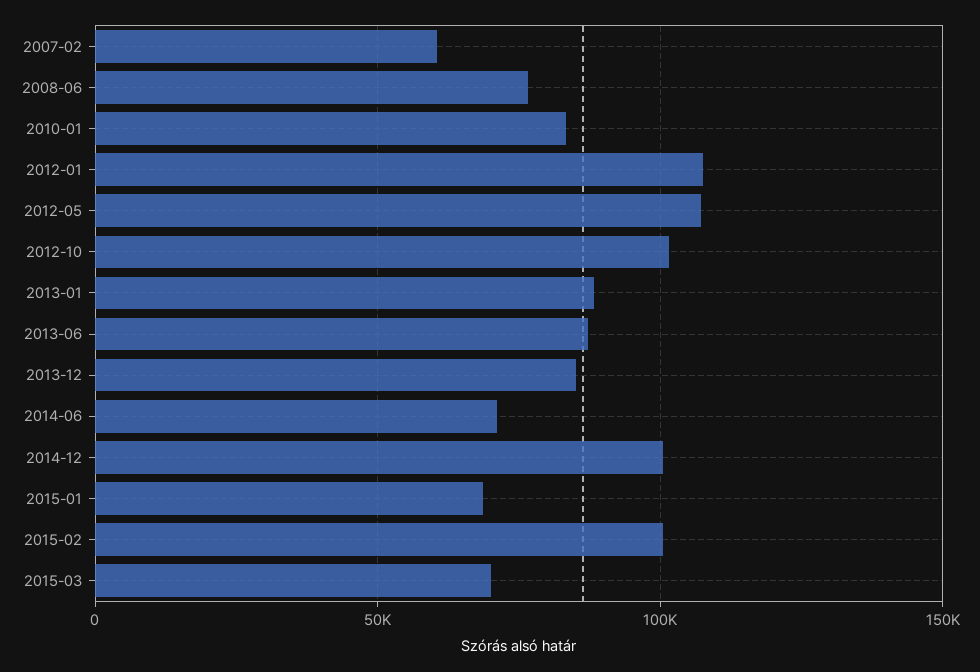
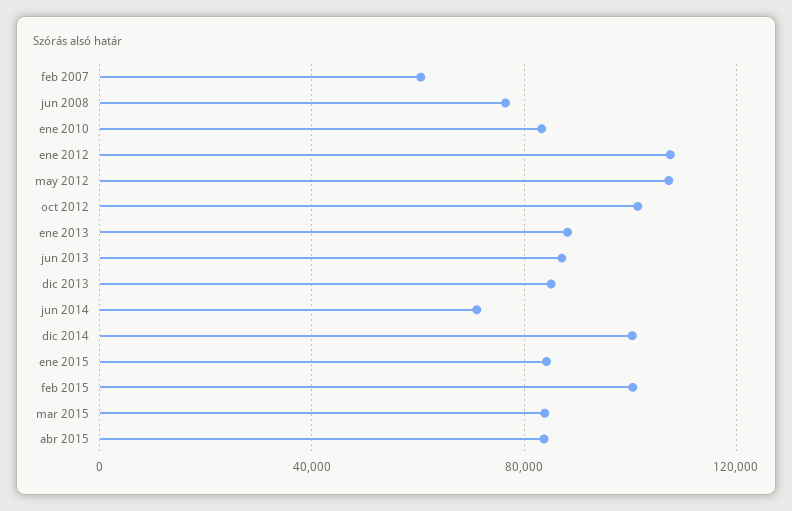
2015-01: 70000 -> 85000
2015-03: 70000 -> 85000
abr 2015: none -> 85000

